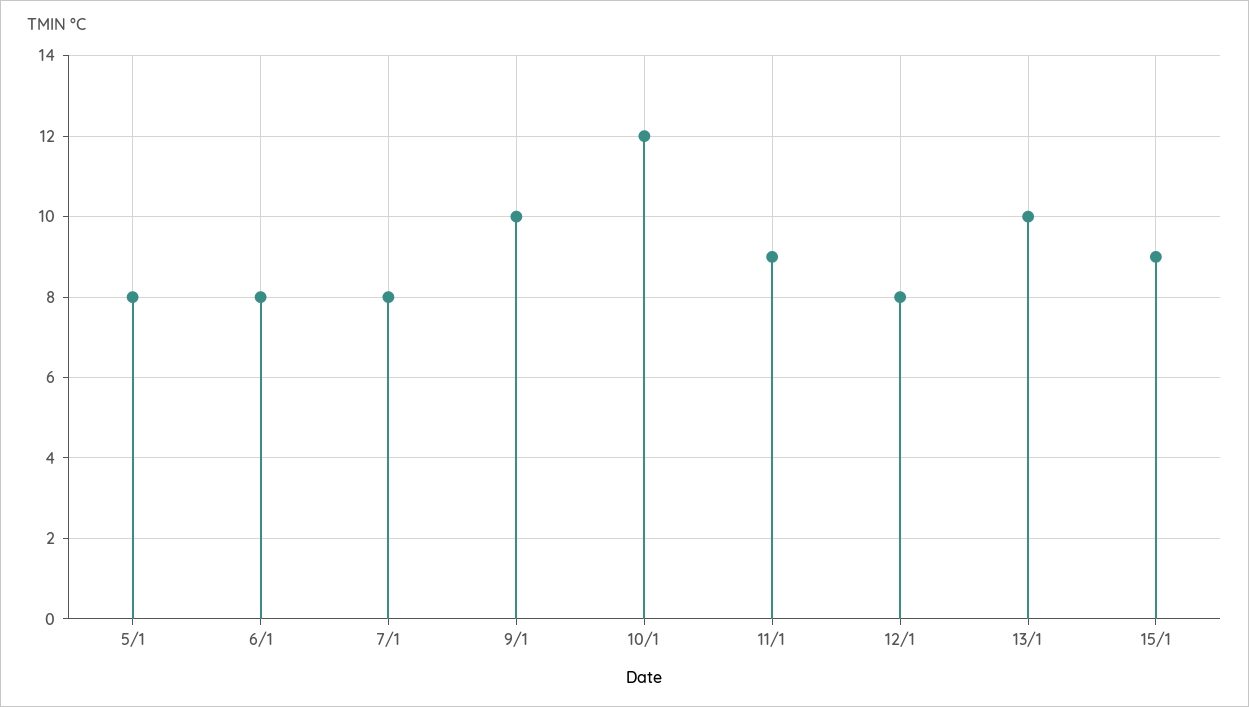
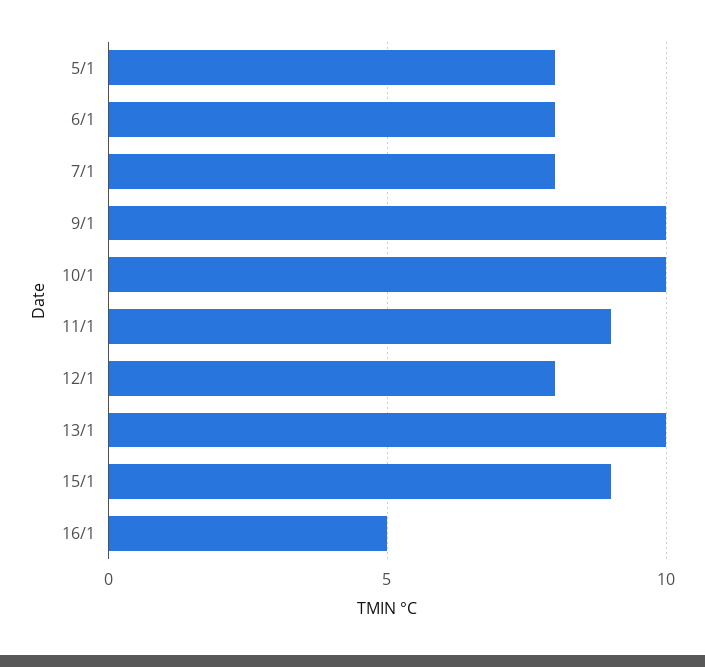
10/1: 12 -> 10
16/1: none -> 5

